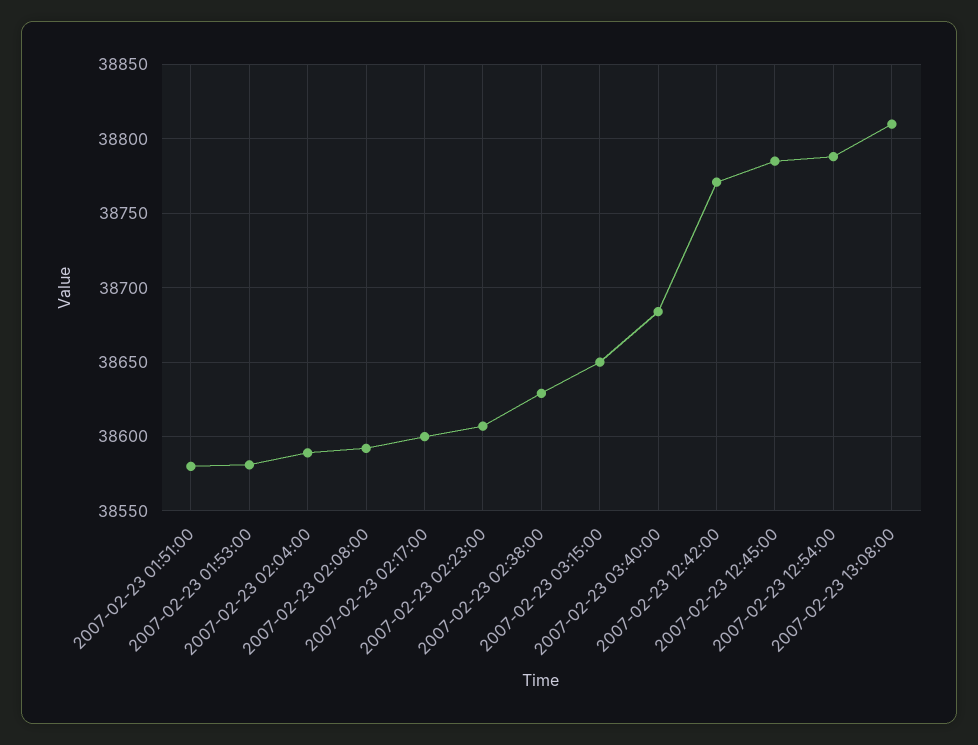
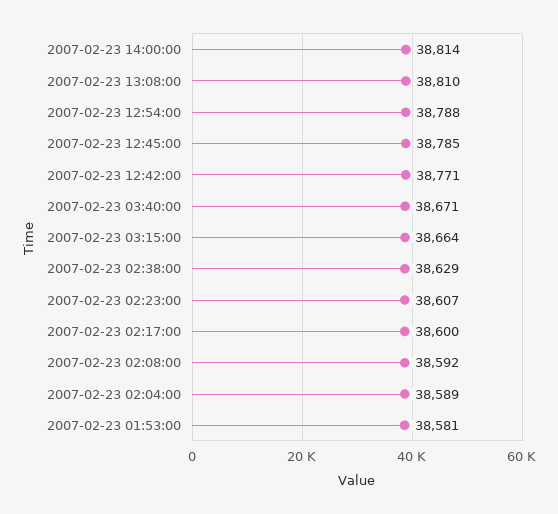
2007-02-23 01:51:00: 38580 -> none
2007-02-23 03:15:00: 38650 -> 38664
2007-02-23 03:40:00: 38685 -> 38671
2007-02-23 14:00:00: none -> 38814

